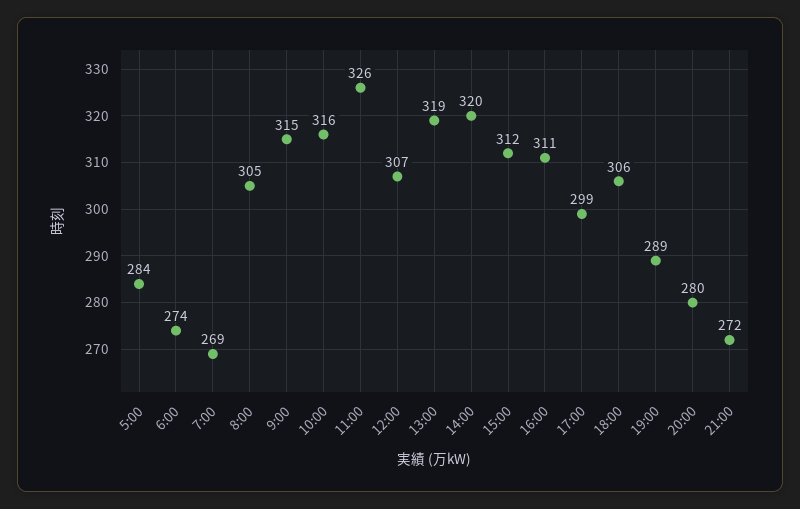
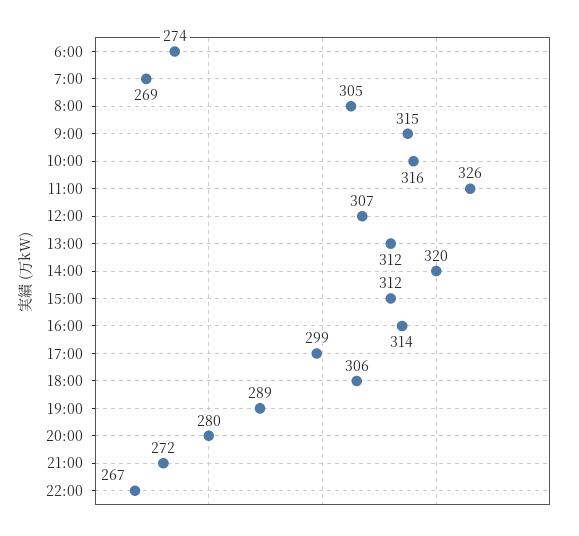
5:00: 284 -> none
13:00: 319 -> 312
16:00: 311 -> 314
22:00: none -> 267

